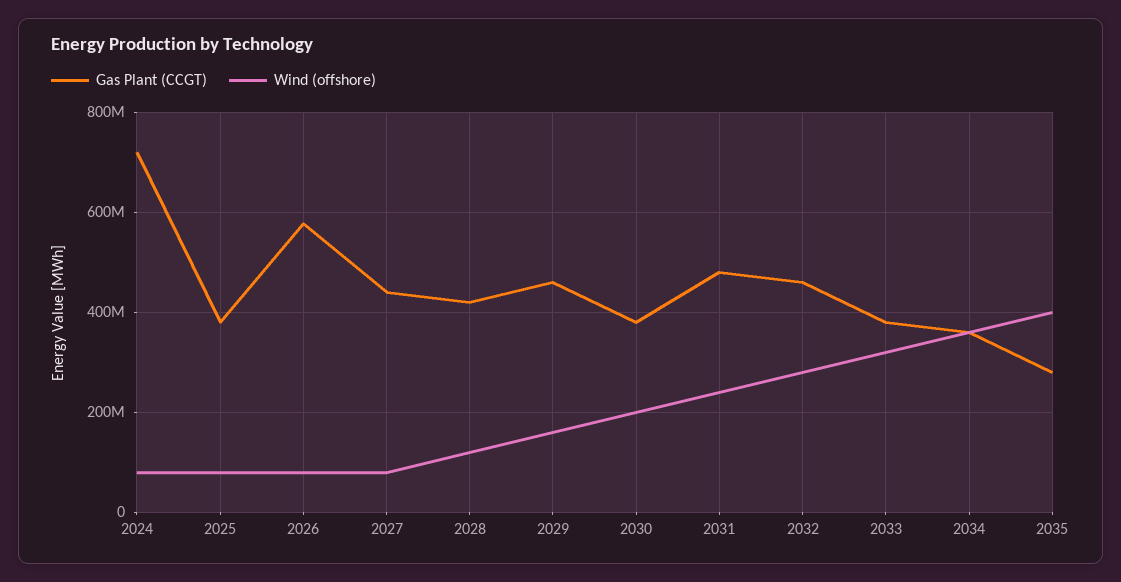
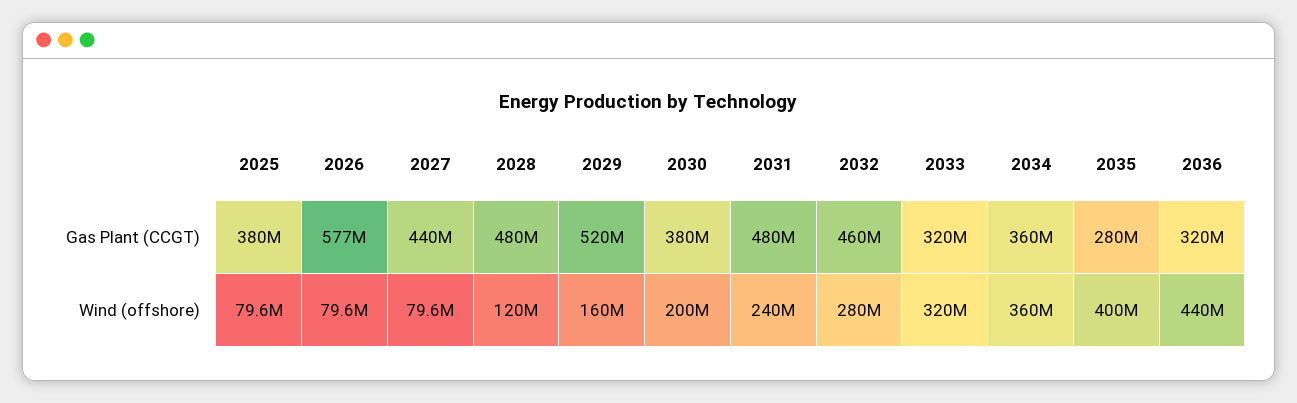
Gas Plant (CCGT), 2024: 720000000 -> none
Wind (offshore), 2024: 80000000 -> none
Gas Plant (CCGT), 2028: 420000000 -> 480000000
Gas Plant (CCGT), 2029: 460000000 -> 520000000
Gas Plant (CCGT), 2033: 380000000 -> 320000000
Gas Plant (CCGT), 2036: none -> 320000000
Wind (offshore), 2036: none -> 440000000

